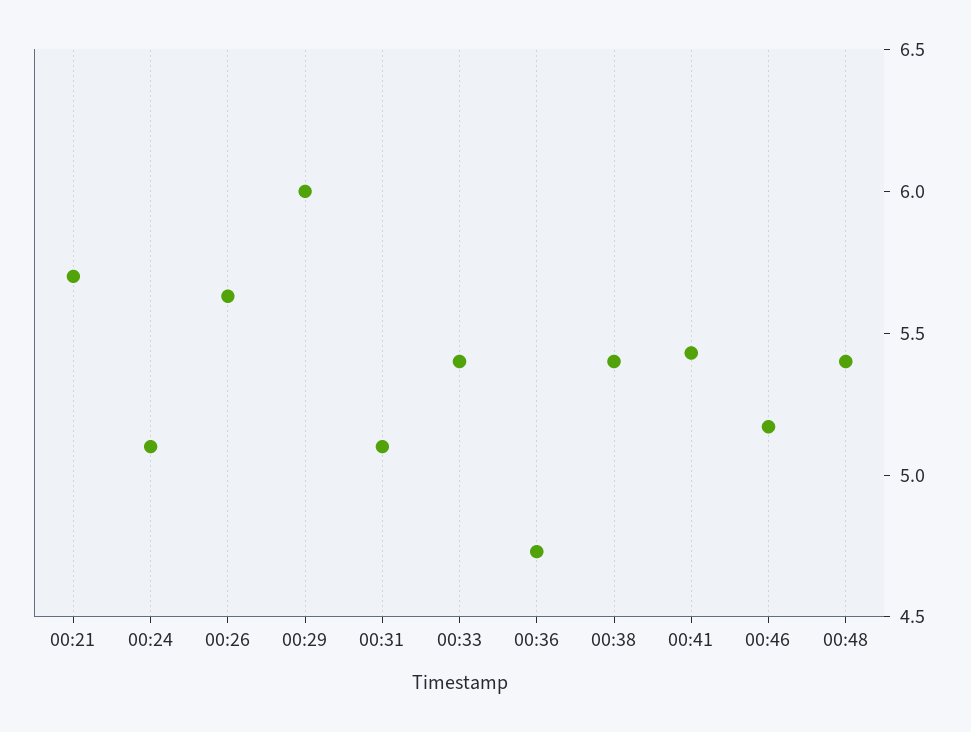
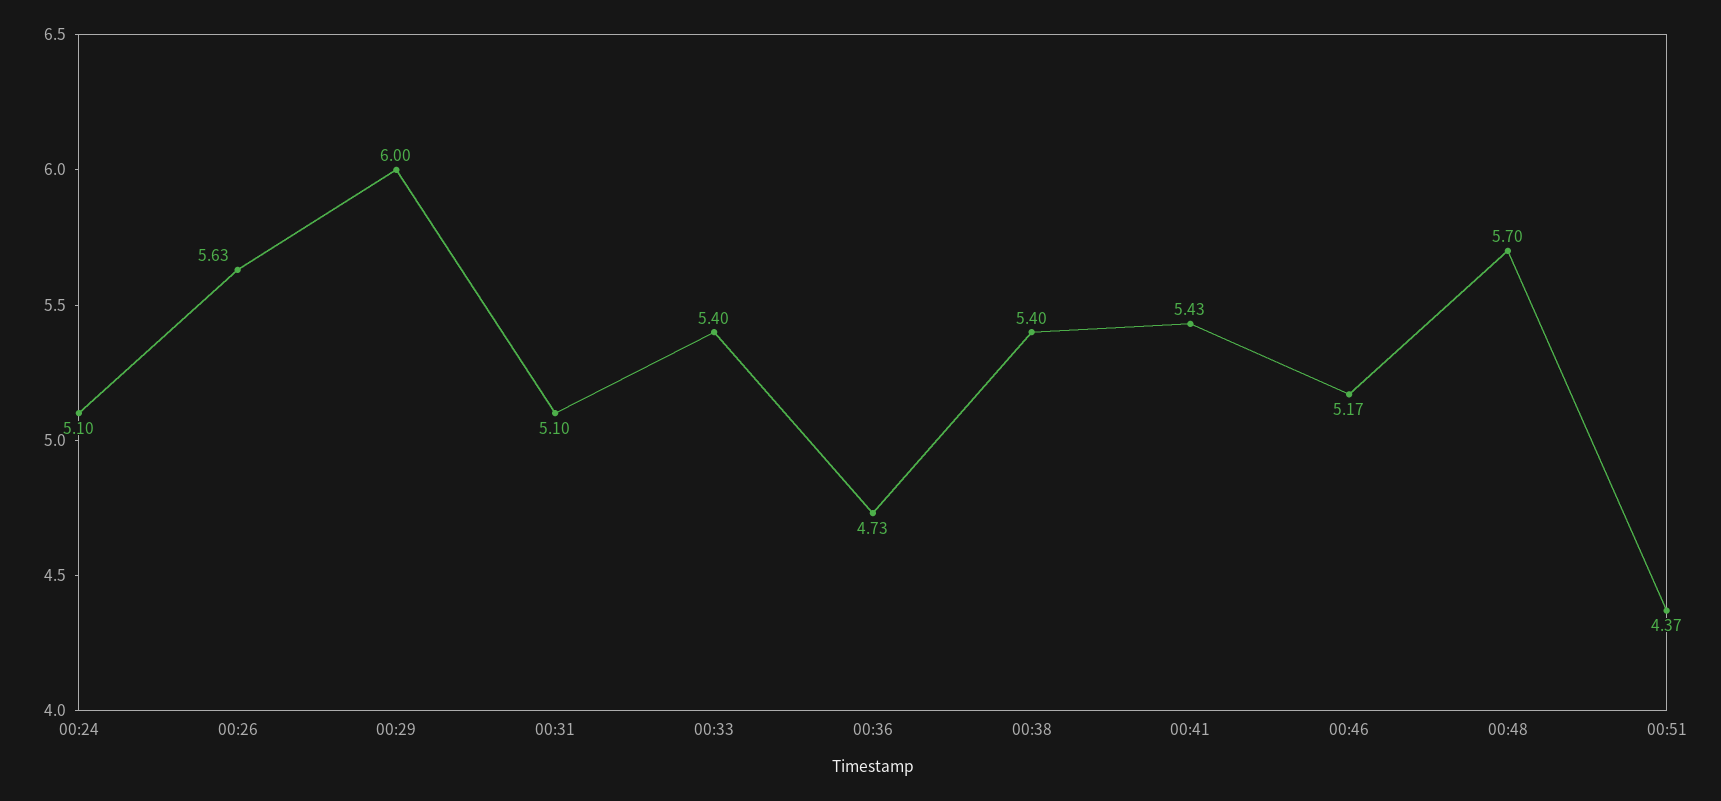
00:21: 5.7 -> none
00:48: 5.4 -> 5.7
00:51: none -> 4.37

